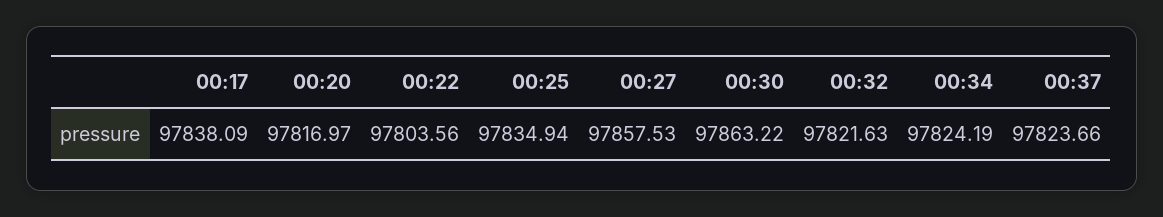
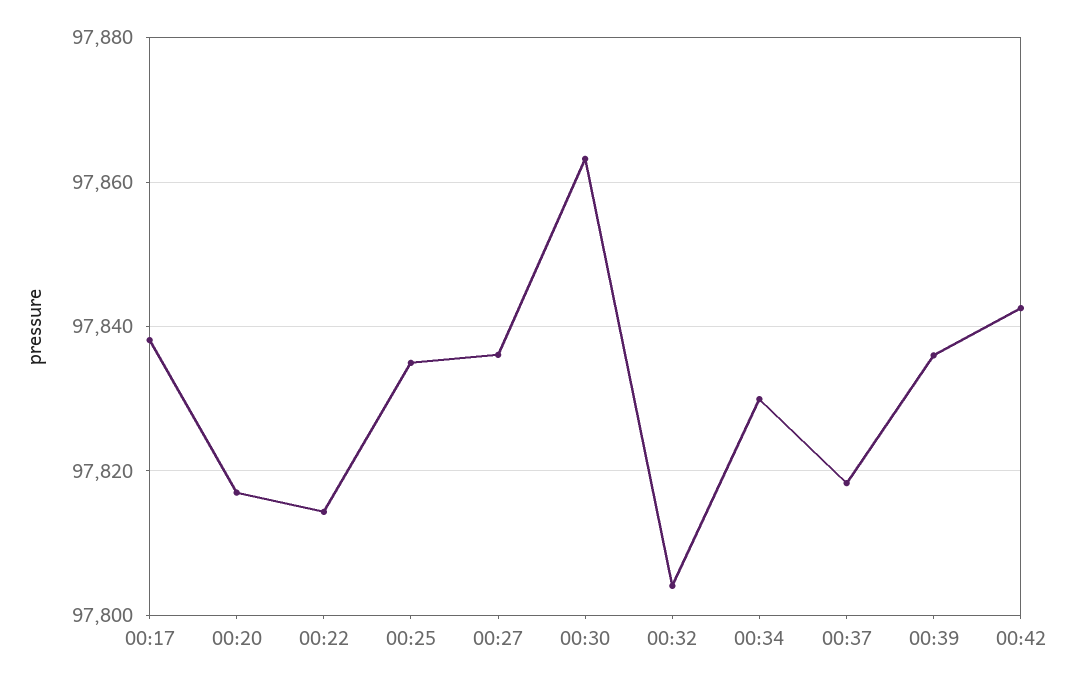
00:22: 97803.56 -> 97814
00:27: 97857.53 -> 97836
00:32: 97821.63 -> 97804
00:34: 97824.19 -> 97830
00:37: 97823.66 -> 97818
00:39: none -> 97836
00:42: none -> 97842

